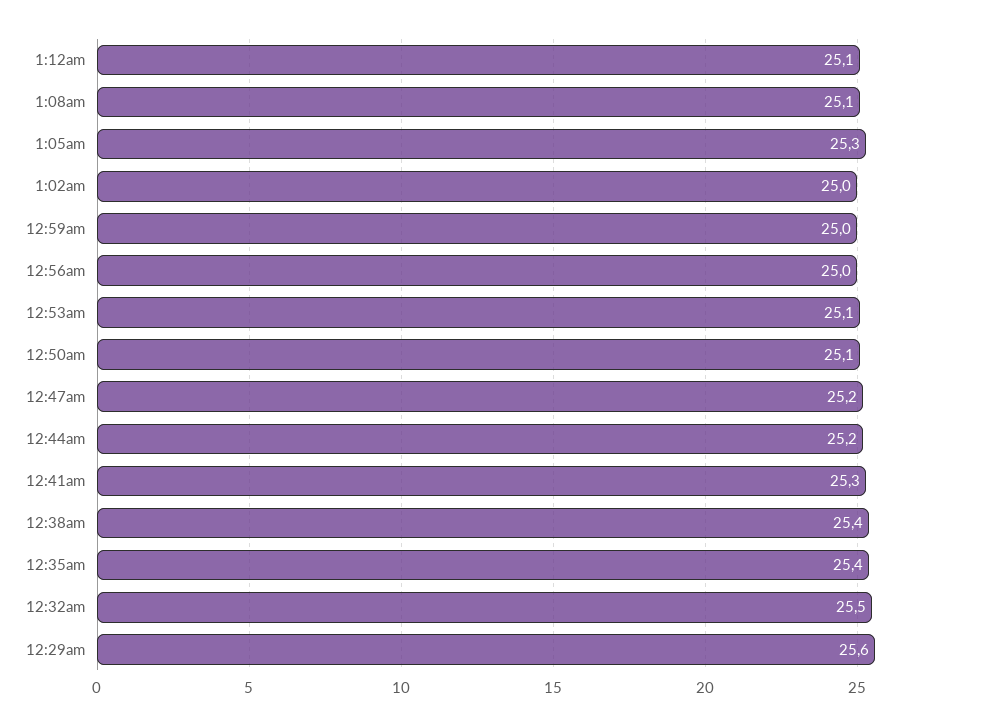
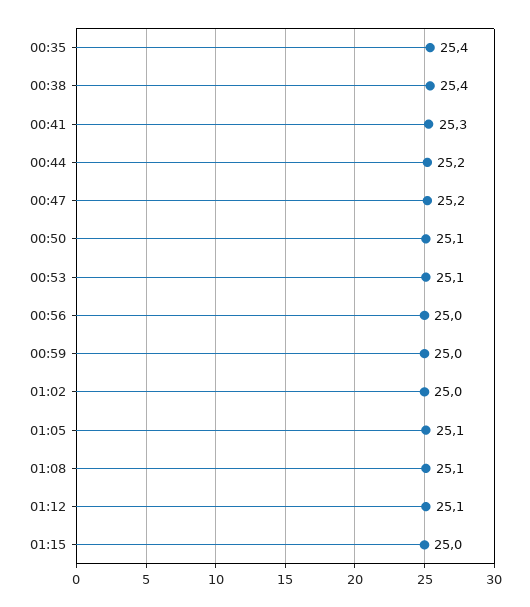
1:05am: 25.3 -> 25.1
12:32am: 25.5 -> none
12:29am: 25.6 -> none
01:15: none -> 25

